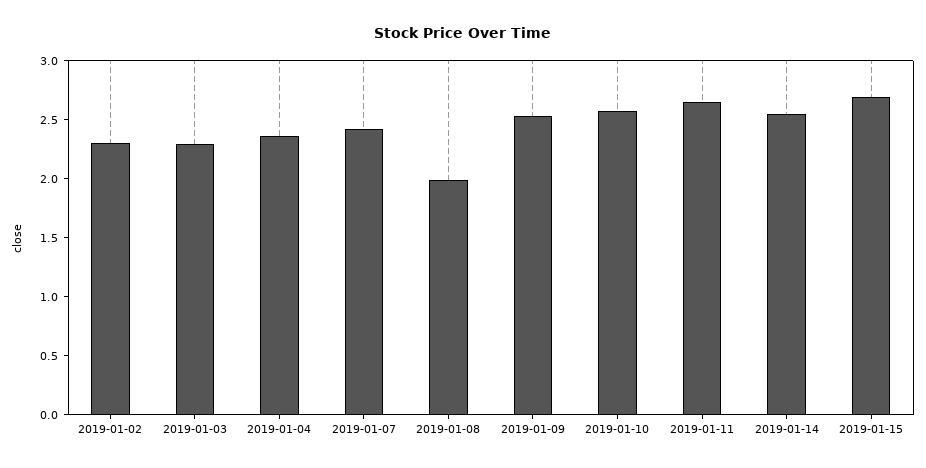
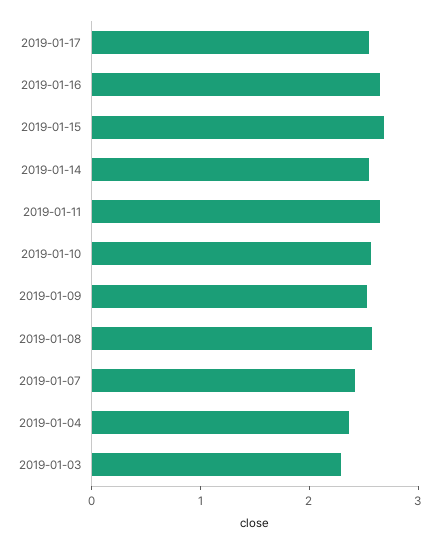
2019-01-02: 2.3 -> none
2019-01-08: 2 -> 2.6
2019-01-17: none -> 2.6
2019-01-16: none -> 2.6

